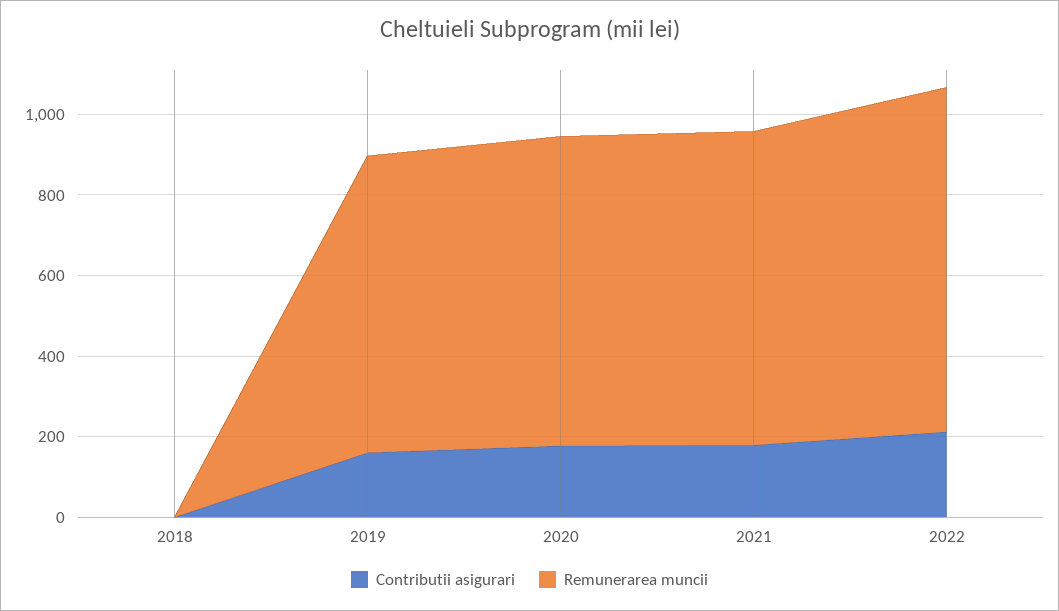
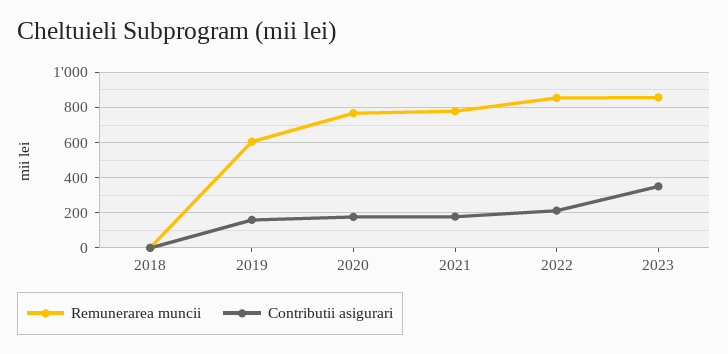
Remunerarea muncii, 2019: 750 -> 600
Remunerarea muncii, 2023: none -> 850
Contributii asigurari, 2023: none -> 350

